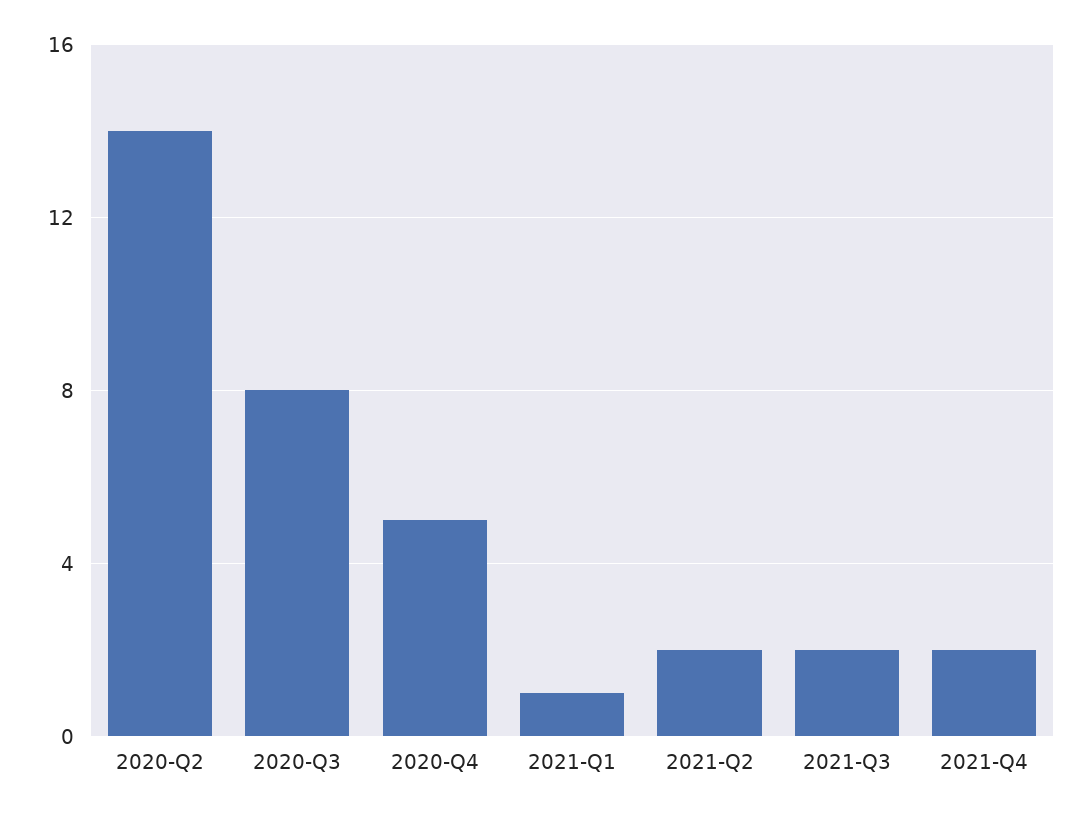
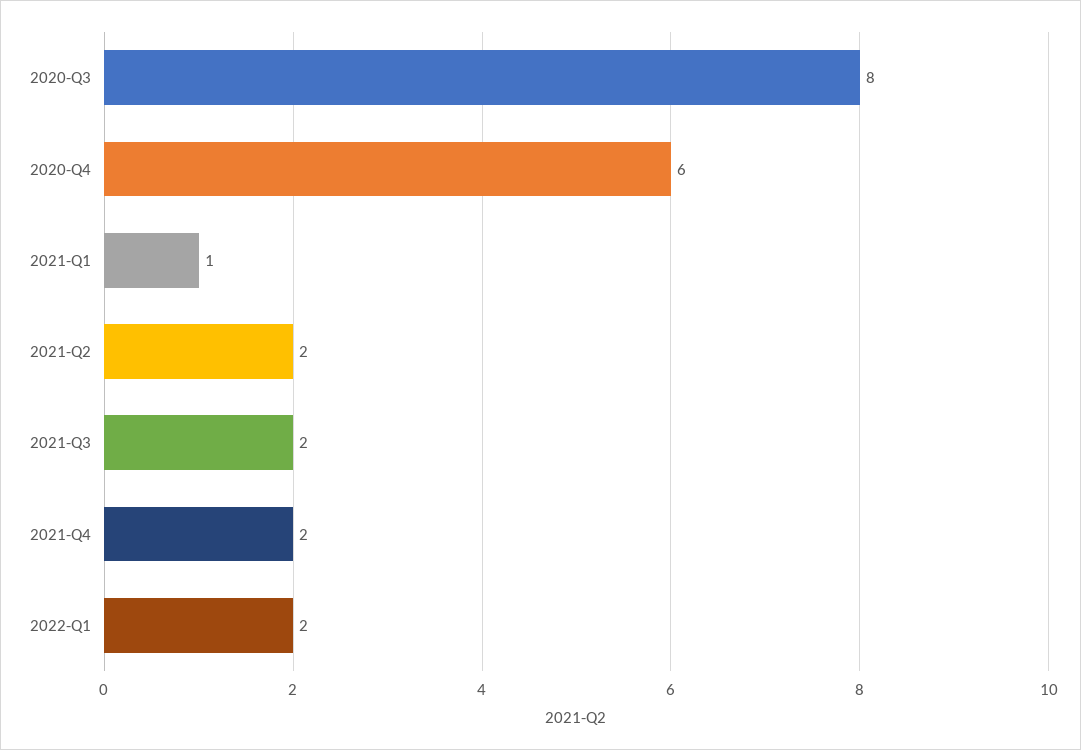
2020-Q2: 14 -> none
2020-Q4: 5 -> 6
2022-Q1: none -> 2

